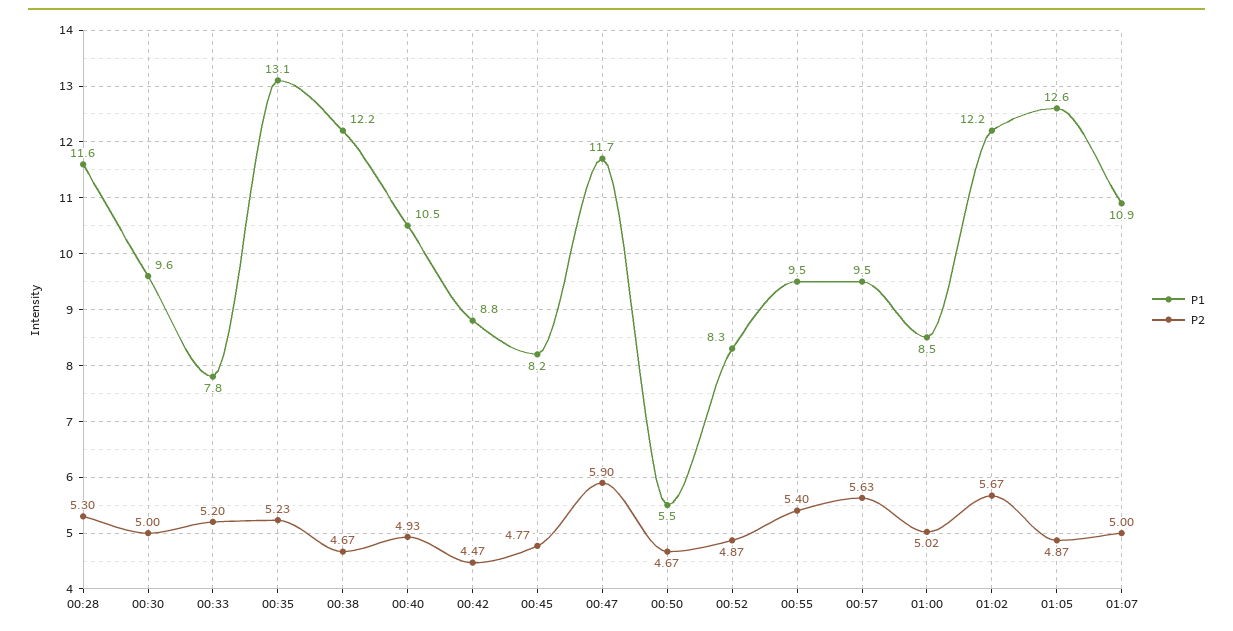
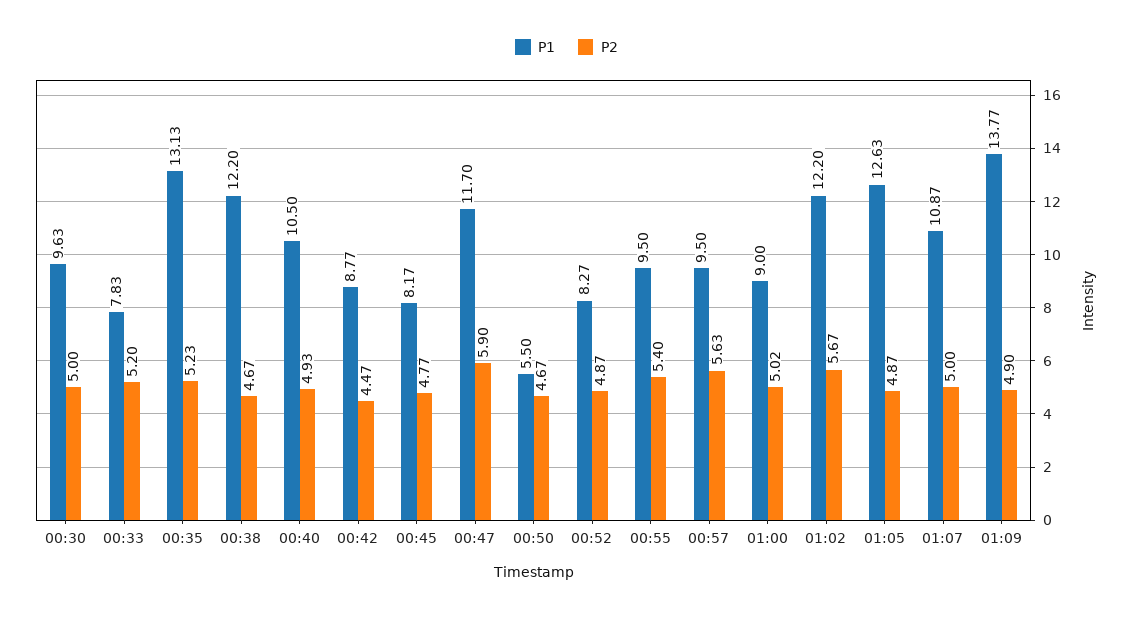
P1, 00:28: 11.6 -> none
P2, 00:28: 5.3 -> none
P1, 01:00: 8.5 -> 9
P1, 01:09: none -> 13.77
P2, 01:09: none -> 4.9

